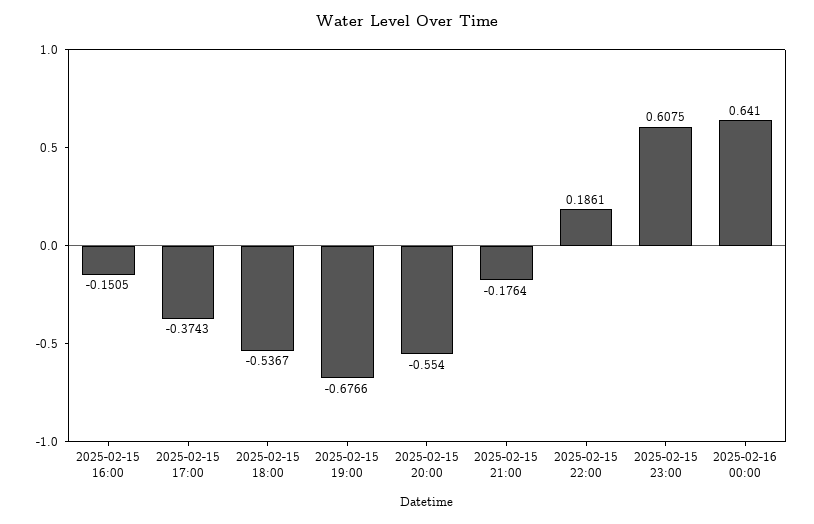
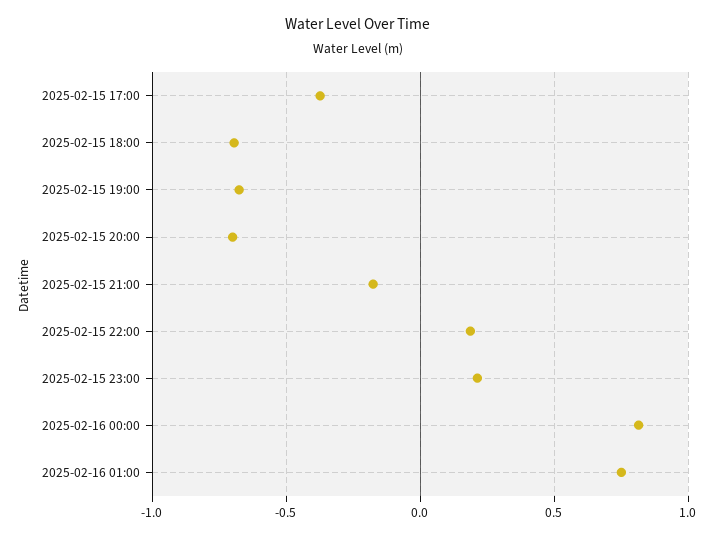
2025-02-15 16:00: -0.1505 -> none
2025-02-15 18:00: -0.5367 -> -0.7
2025-02-15 20:00: -0.554 -> -0.7
2025-02-15 23:00: 0.6075 -> 0.2
2025-02-16 00:00: 0.641 -> 0.8
2025-02-16 01:00: none -> 0.75

